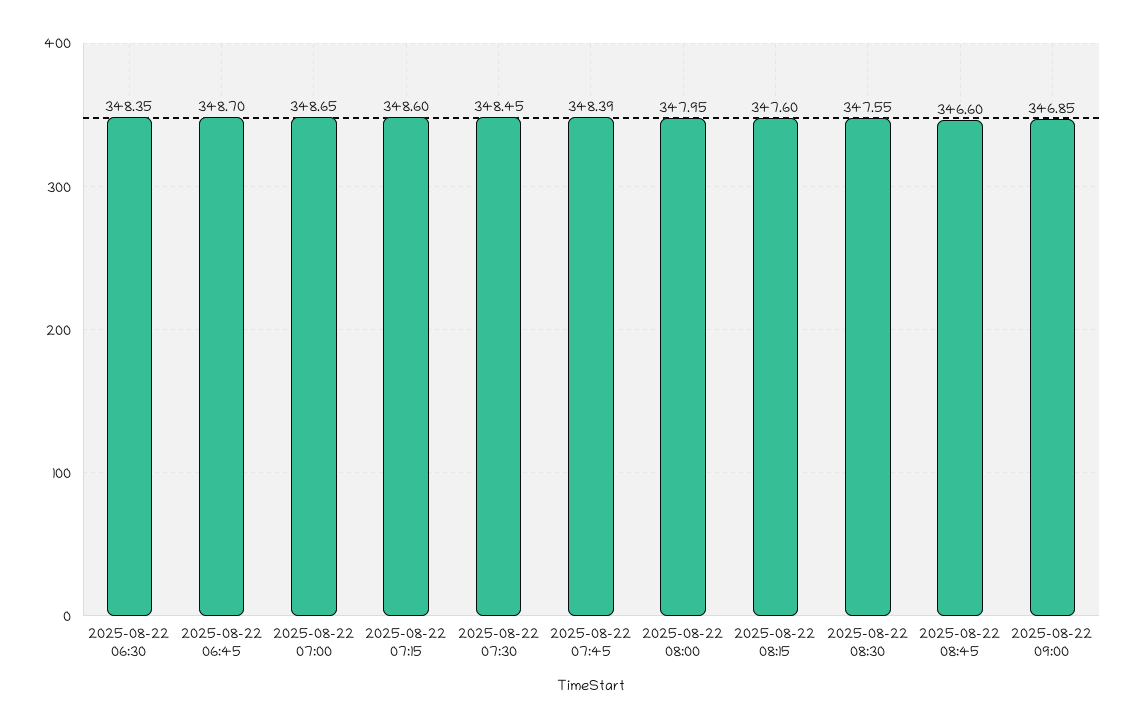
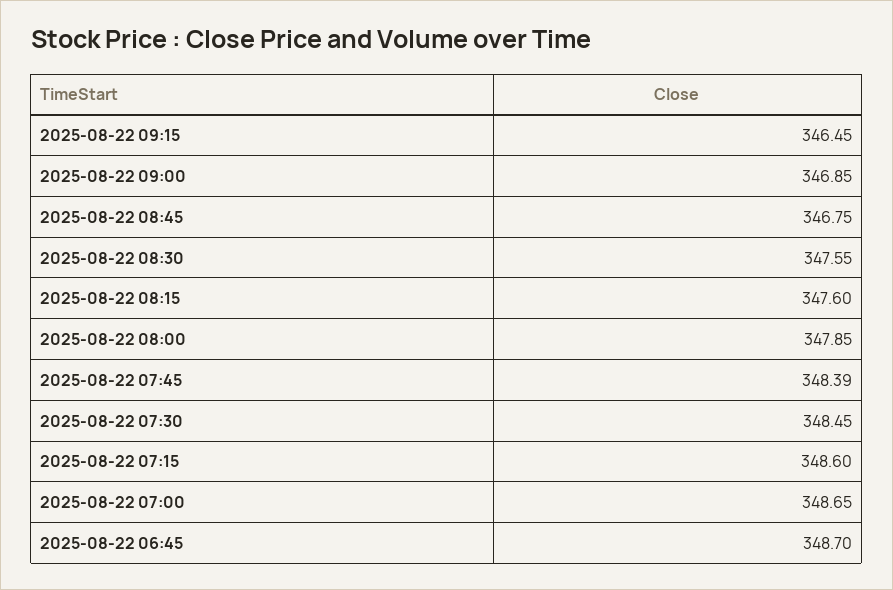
2025-08-22 06:30: 348.35 -> none
2025-08-22 08:00: 347.95 -> 347.85
2025-08-22 08:45: 346.6 -> 346.75
2025-08-22 09:15: none -> 346.45

